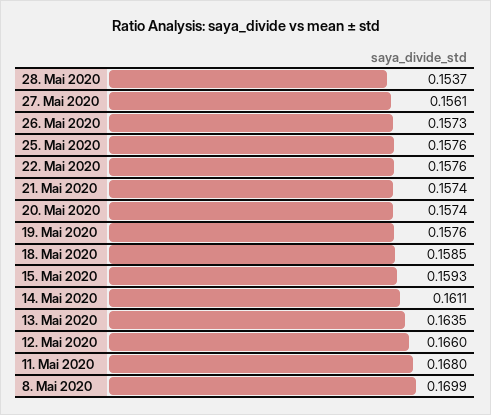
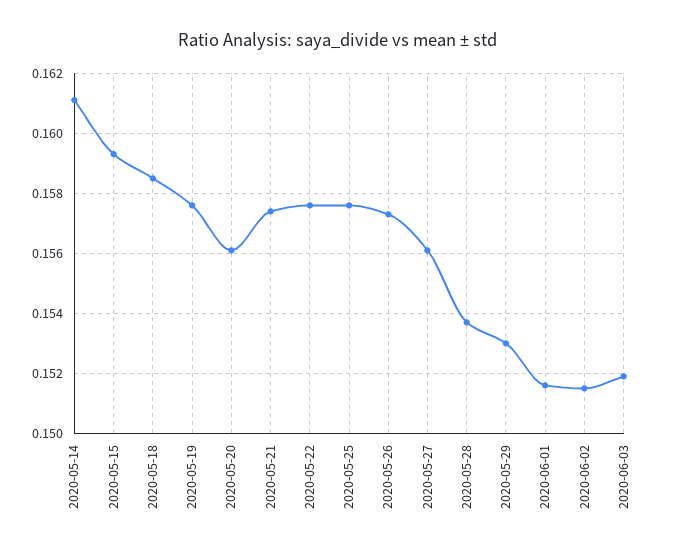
20. Mai 2020: 0.1574 -> 0.156
13. Mai 2020: 0.1635 -> none
12. Mai 2020: 0.166 -> none
11. Mai 2020: 0.168 -> none
8. Mai 2020: 0.1699 -> none
2020-05-29: none -> 0.153
2020-06-01: none -> 0.1515
2020-06-02: none -> 0.1515
2020-06-03: none -> 0.152

